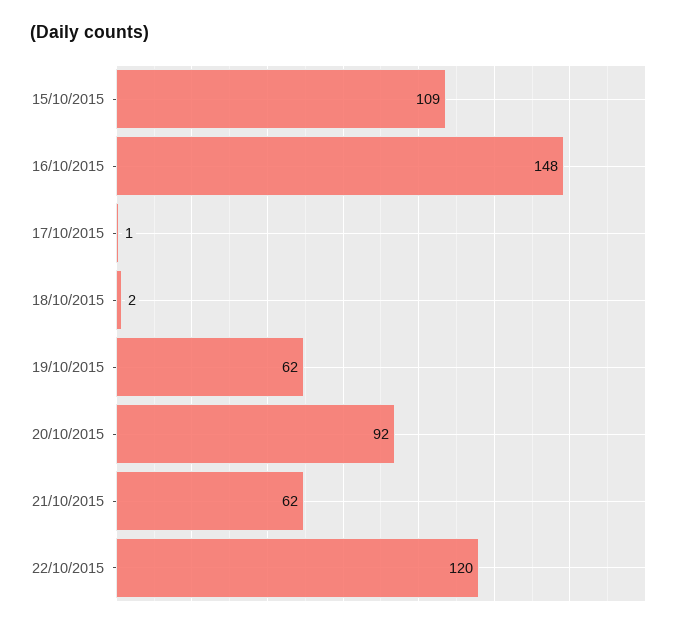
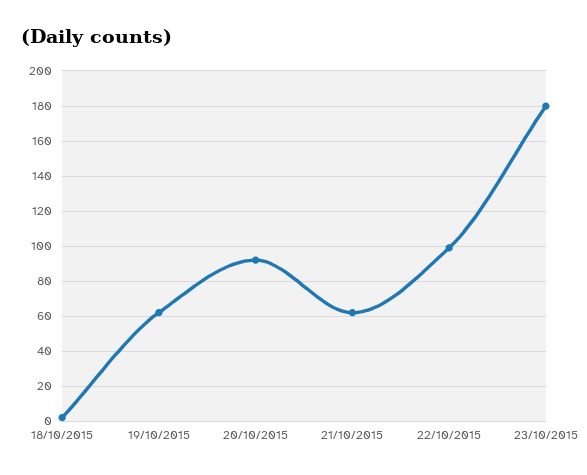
15/10/2015: 109 -> none
16/10/2015: 148 -> none
17/10/2015: 1 -> none
22/10/2015: 120 -> 100
23/10/2015: none -> 180

